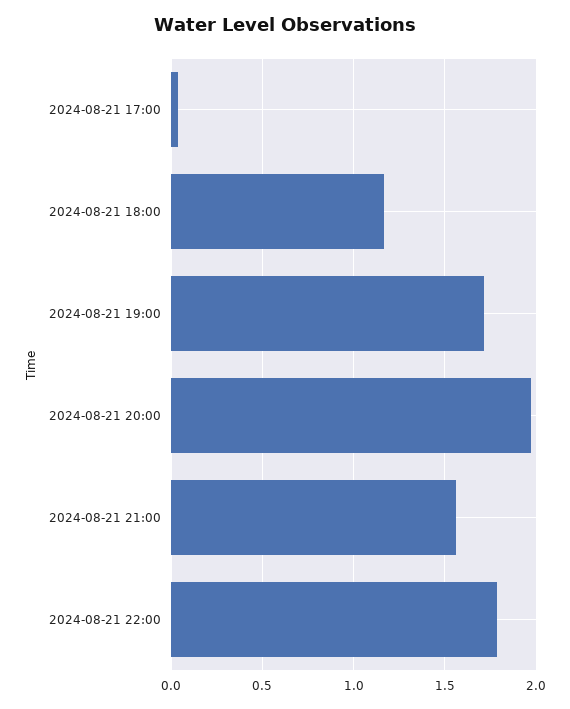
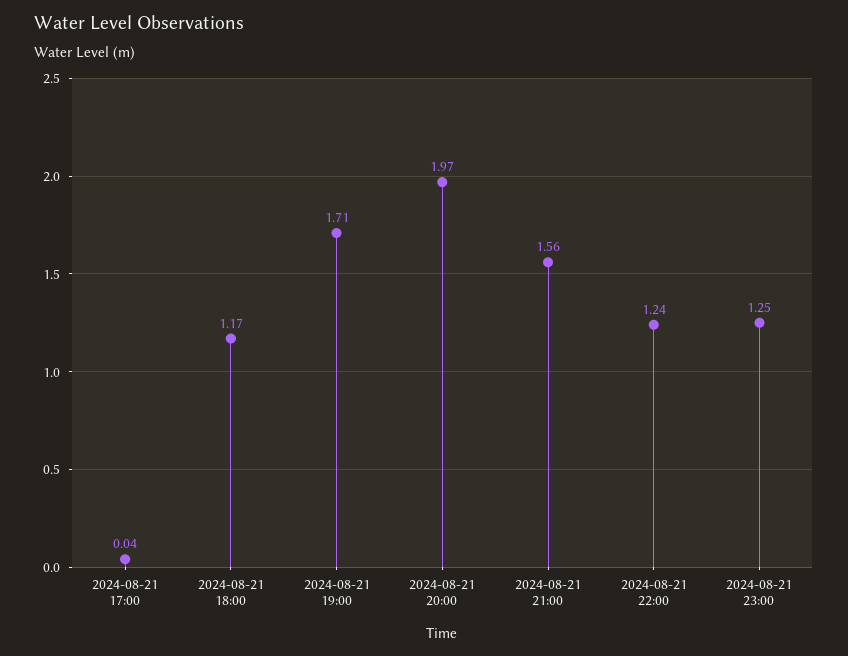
2024-08-21 22:00: 1.8 -> 1.24
2024-08-21 23:00: none -> 1.25

